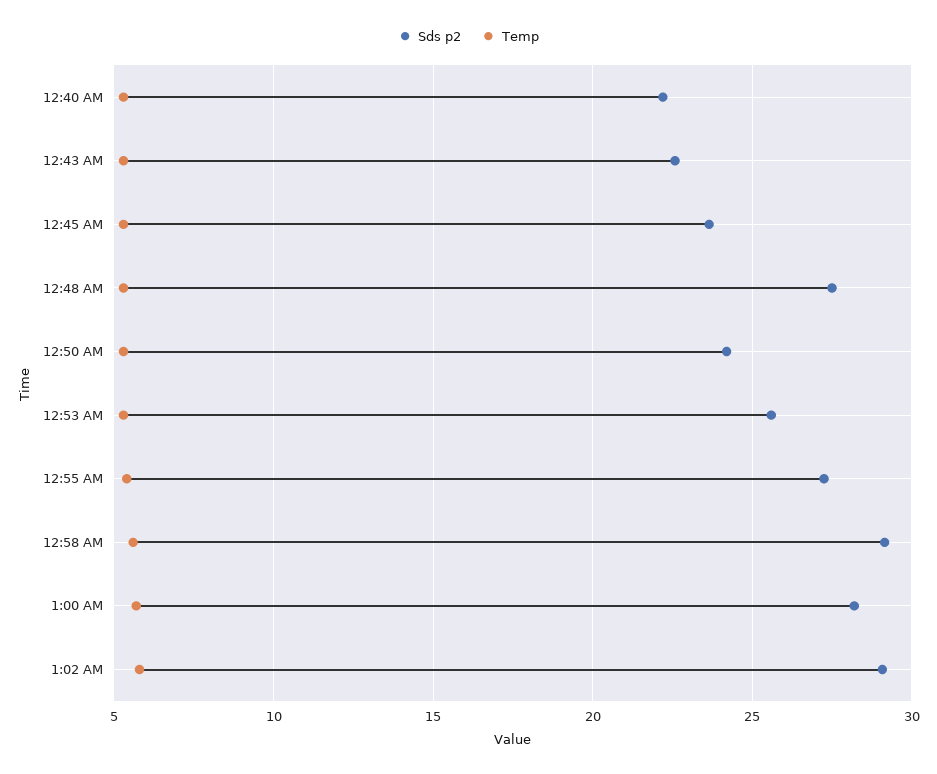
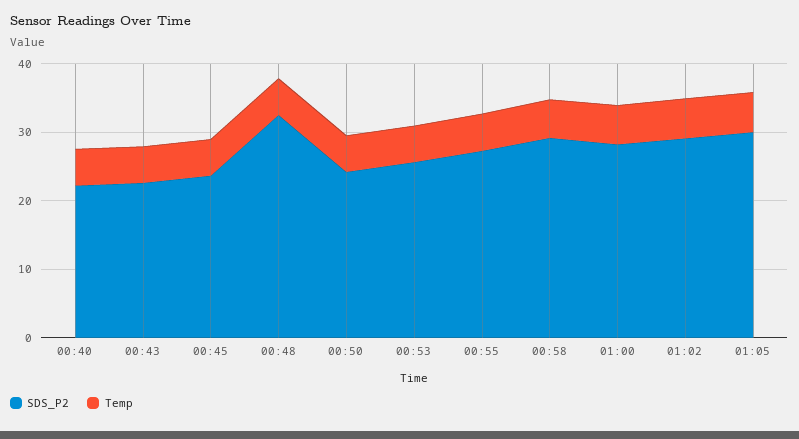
Sds p2, 12:48 AM: 27.5 -> 32
Sds p2, 01:05: none -> 30
Temp, 01:05: none -> 6

